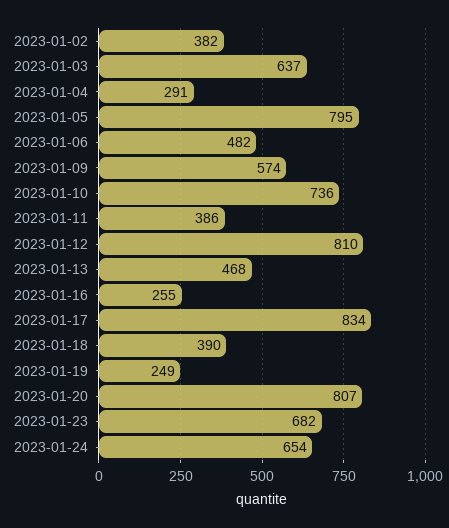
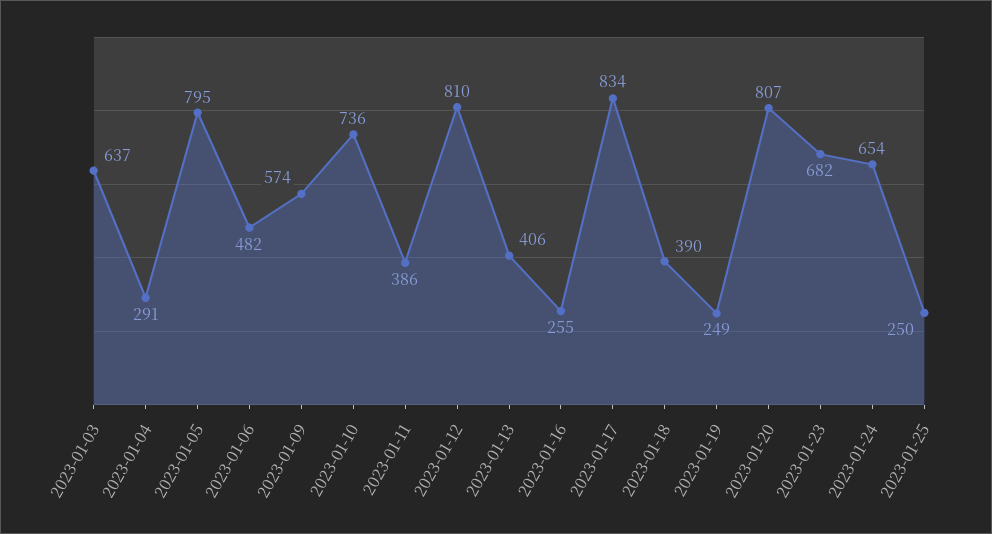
2023-01-02: 382 -> none
2023-01-13: 468 -> 406
2023-01-25: none -> 250

